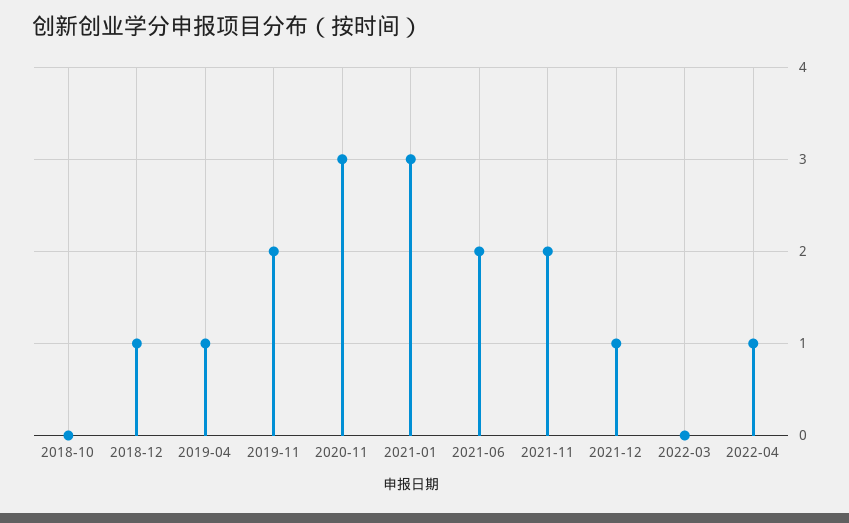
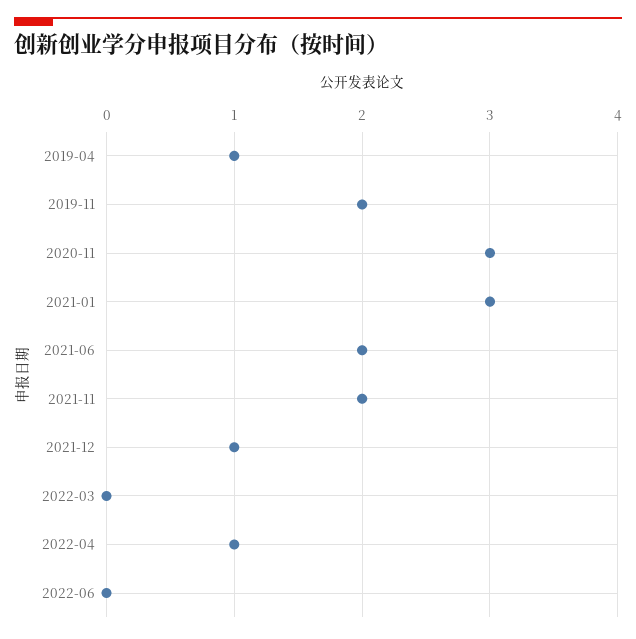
2018-10: 0 -> none
2018-12: 1 -> none
2022-06: none -> 0

